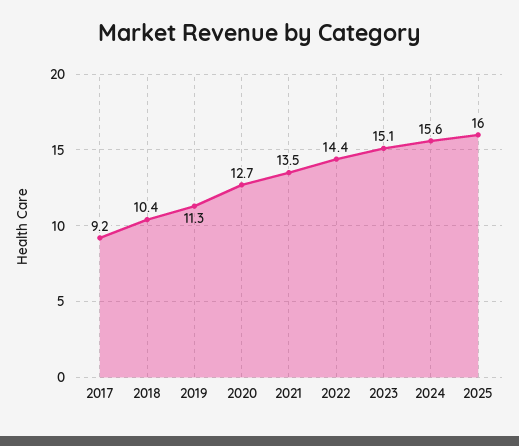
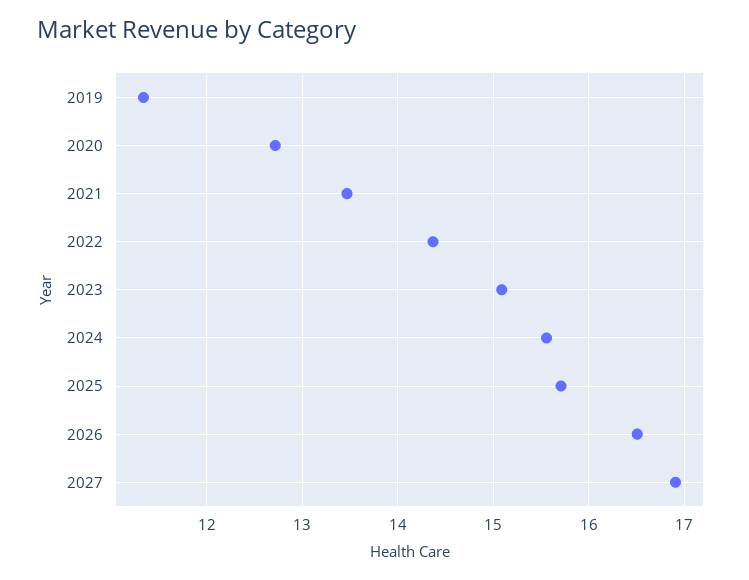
2017: 9.2 -> none
2018: 10.4 -> none
2025: 16 -> 15.7
2026: none -> 16.5
2027: none -> 16.9

